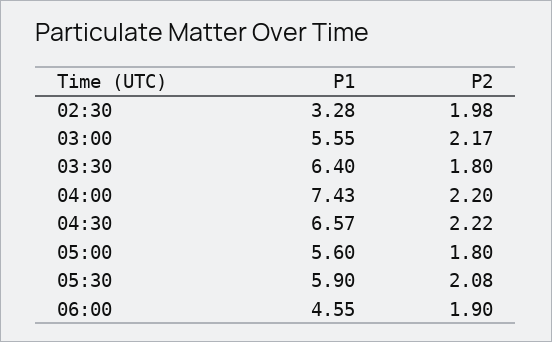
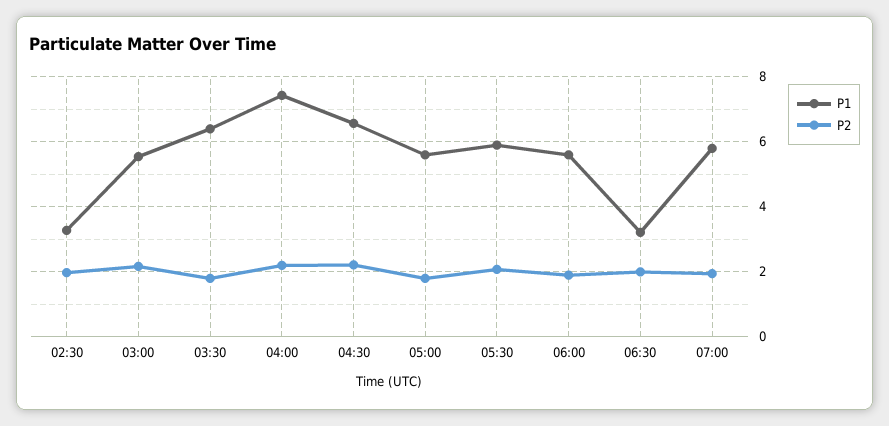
P1, 06:00: 4.55 -> 5.6
P1, 06:30: none -> 3.2
P2, 06:30: none -> 2
P1, 07:00: none -> 5.8
P2, 07:00: none -> 2

